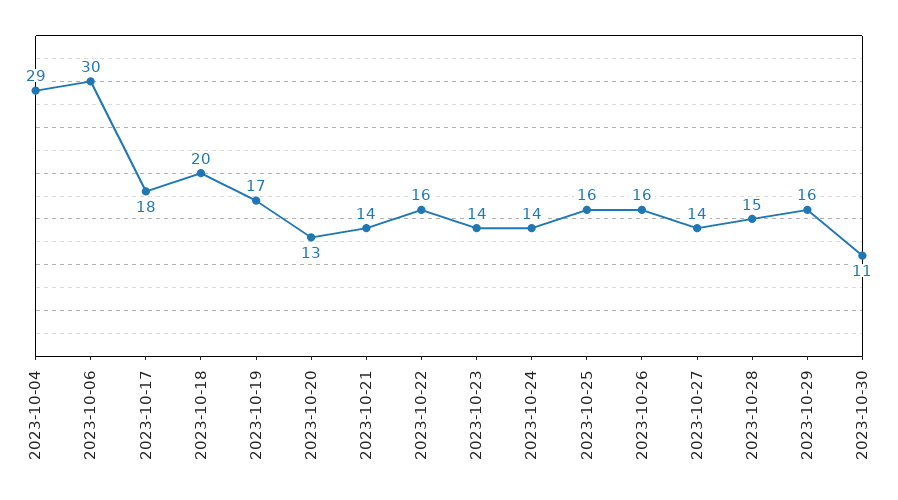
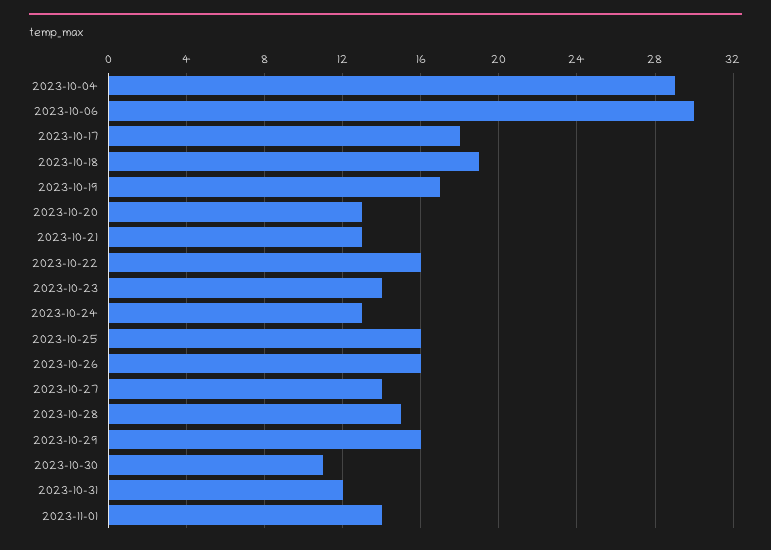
2023-10-18: 20 -> 19
2023-10-21: 14 -> 13
2023-10-24: 14 -> 13
2023-10-31: none -> 12
2023-11-01: none -> 14

